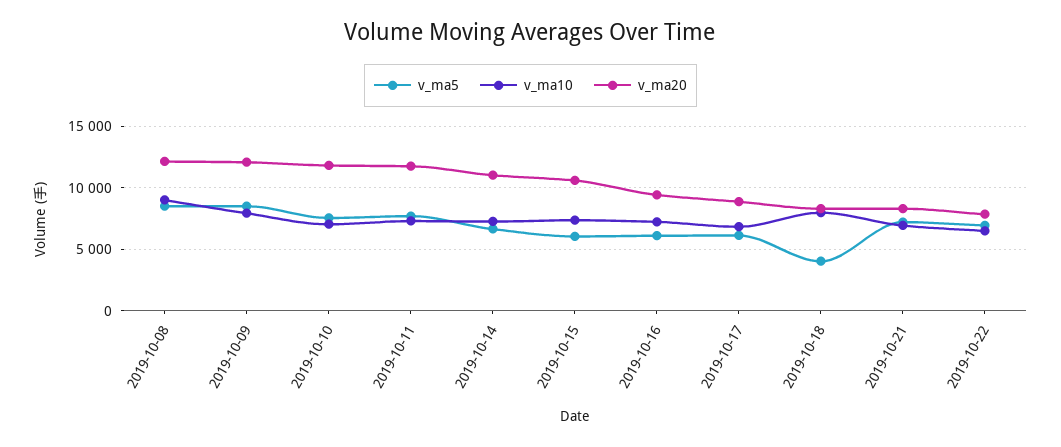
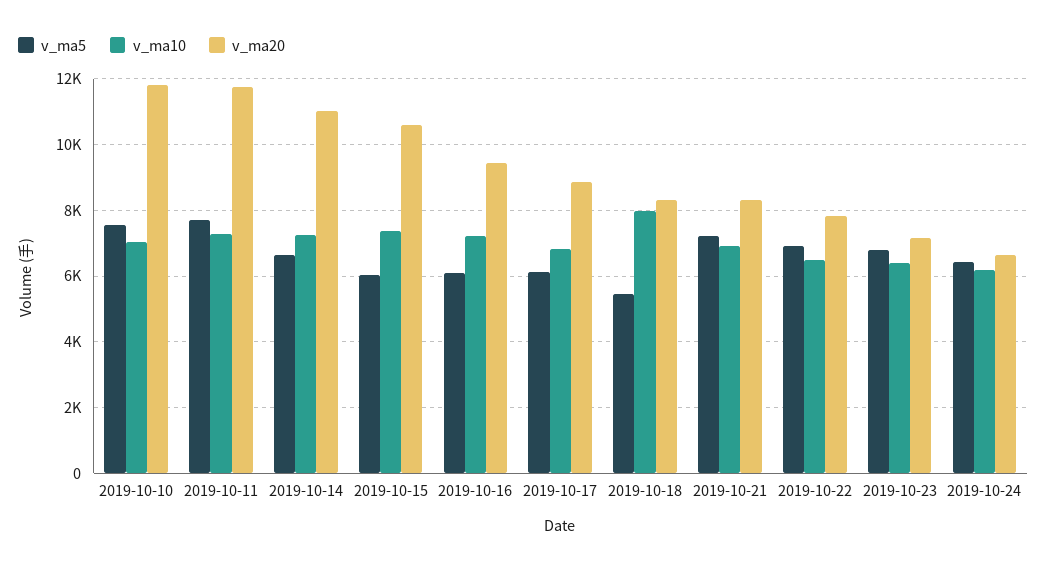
v_ma5, 2019-10-08: 8500 -> none
v_ma10, 2019-10-08: 9000 -> none
v_ma20, 2019-10-08: 12000 -> none
v_ma5, 2019-10-09: 8500 -> none
v_ma10, 2019-10-09: 8000 -> none
v_ma20, 2019-10-09: 12000 -> none
v_ma5, 2019-10-18: 4000 -> 5400
v_ma5, 2019-10-23: none -> 6800
v_ma10, 2019-10-23: none -> 6400
v_ma20, 2019-10-23: none -> 7200
v_ma5, 2019-10-24: none -> 6400
v_ma10, 2019-10-24: none -> 6200
v_ma20, 2019-10-24: none -> 6600

